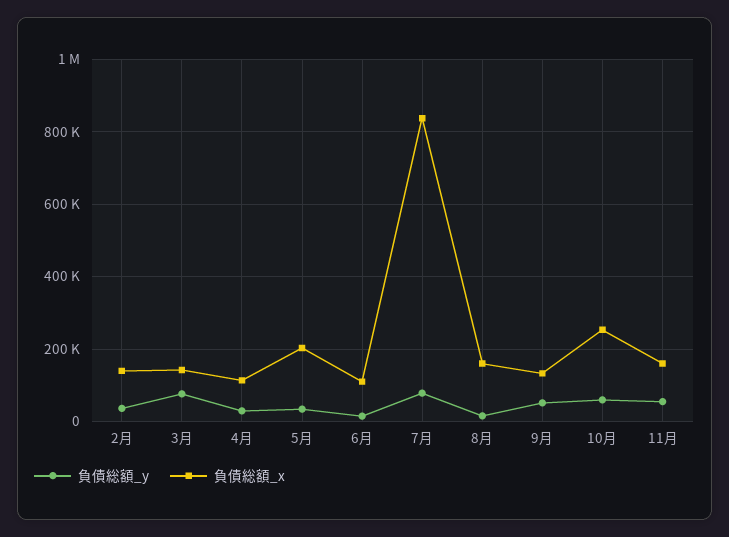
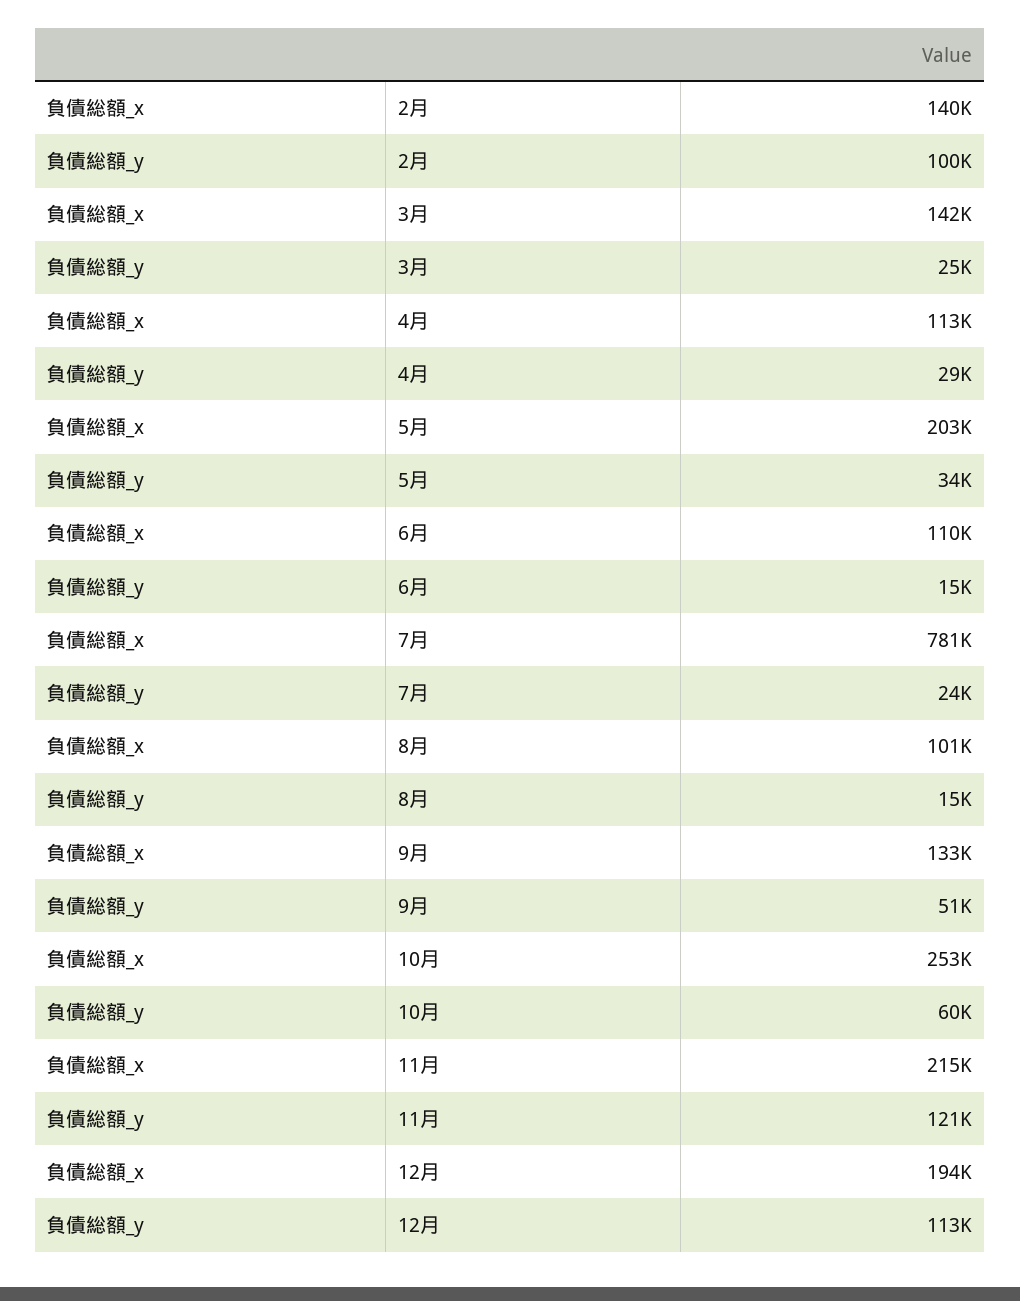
負債総額_y, 2月: 40000 -> 100000
負債総額_y, 3月: 80000 -> 25000
負債総額_y, 7月: 80000 -> 24000
負債総額_x, 7月: 840000 -> 781000
負債総額_x, 8月: 160000 -> 101000
負債総額_y, 11月: 60000 -> 121000
負債総額_x, 11月: 160000 -> 215000
負債総額_x, 12月: none -> 194000
負債総額_y, 12月: none -> 113000

